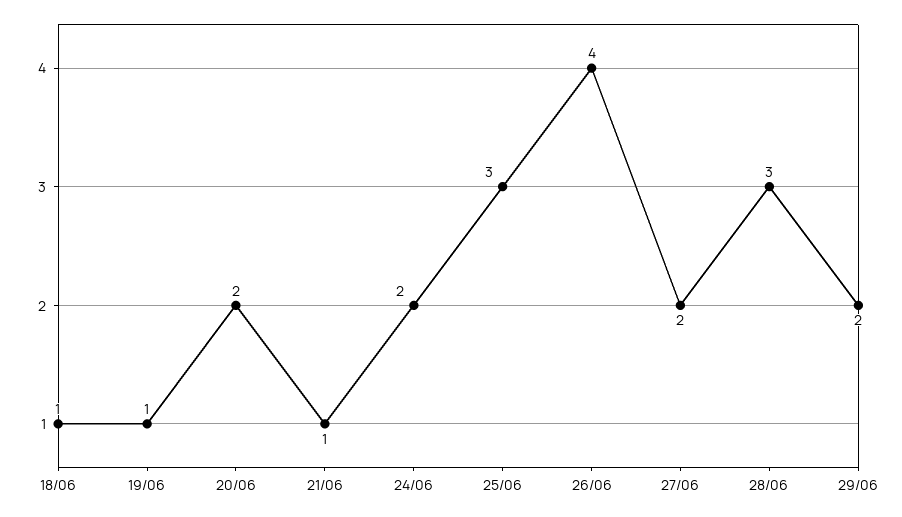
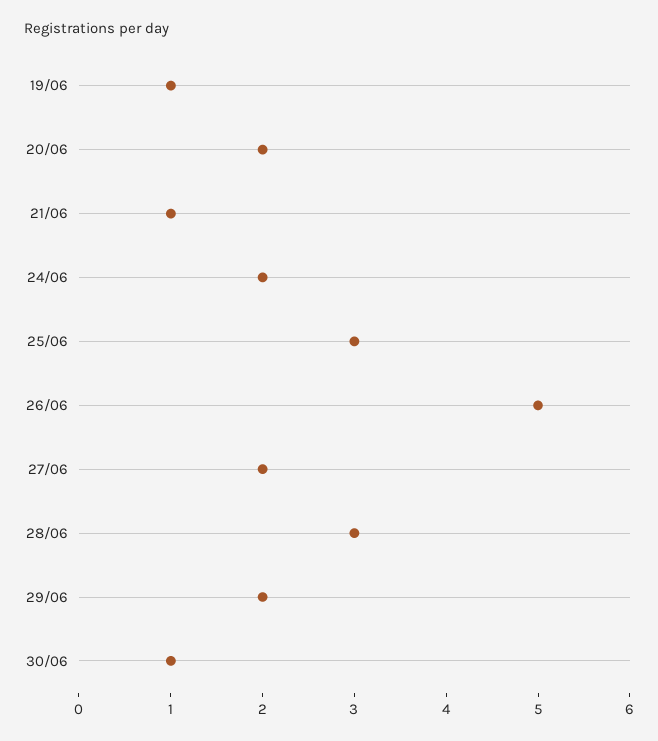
18/06: 1 -> none
26/06: 4 -> 5
30/06: none -> 1

